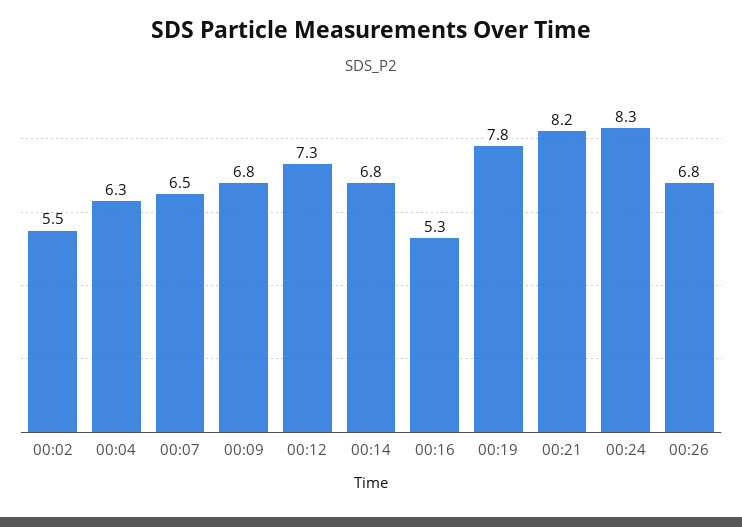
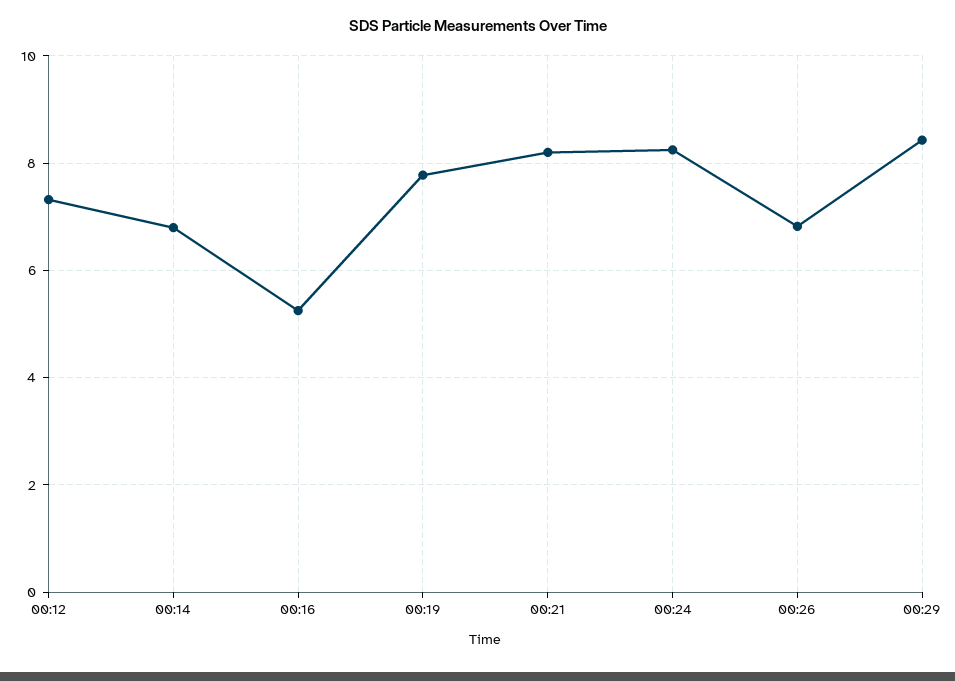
00:02: 5.5 -> none
00:04: 6.3 -> none
00:07: 6.5 -> none
00:09: 6.8 -> none
00:29: none -> 8.4

